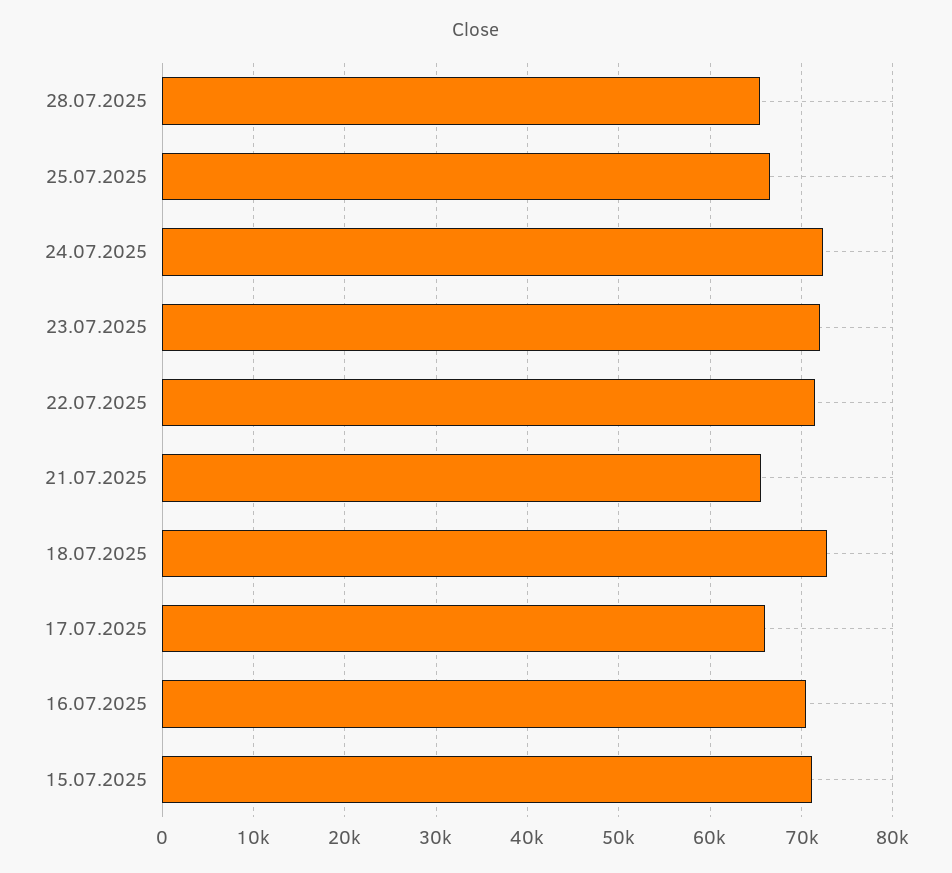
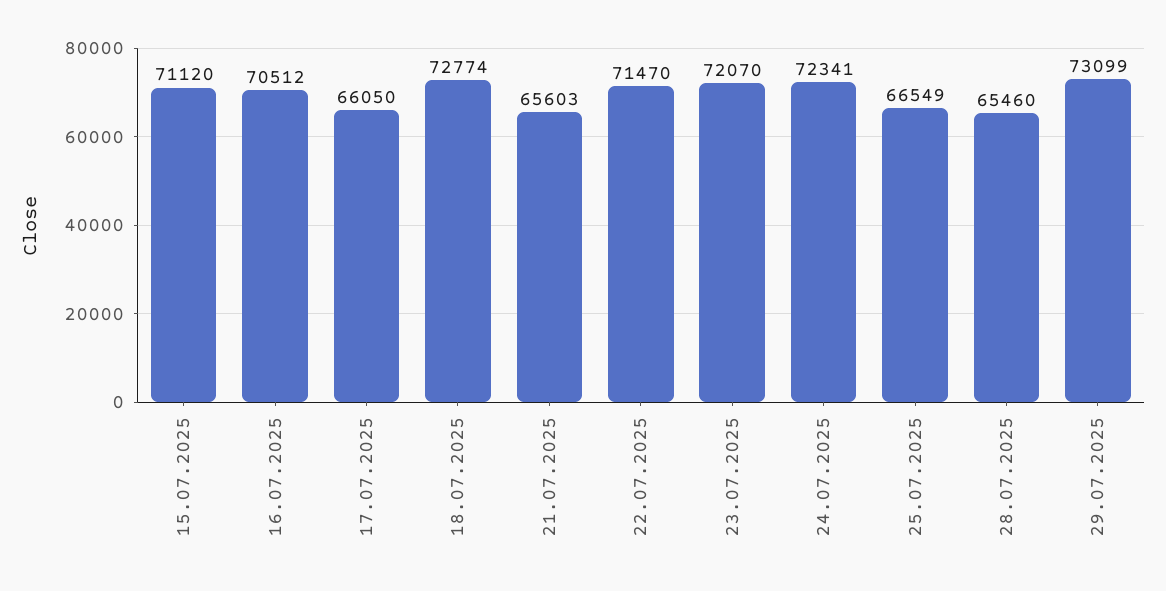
29.07.2025: none -> 73099

